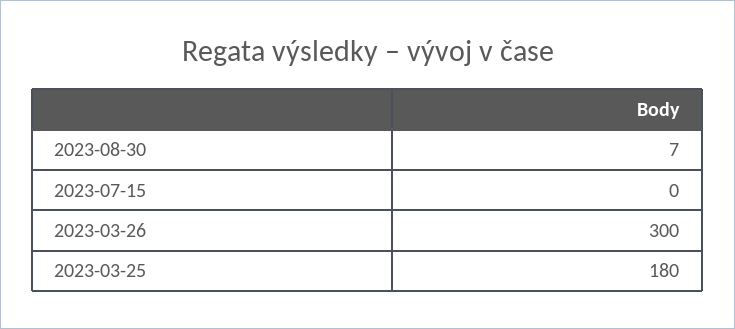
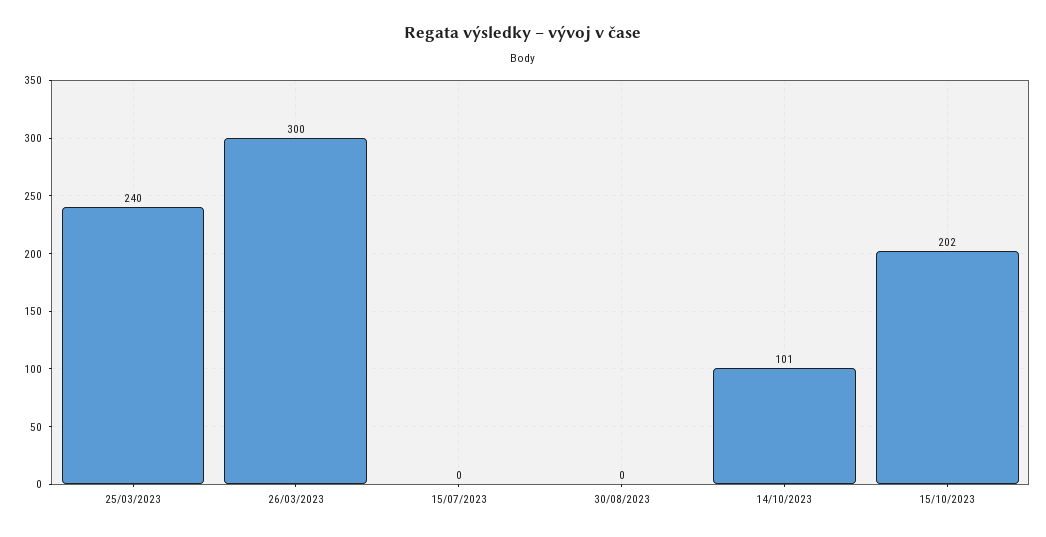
2023-08-30: 7 -> 0
2023-03-25: 180 -> 240
14/10/2023: none -> 101
15/10/2023: none -> 202

